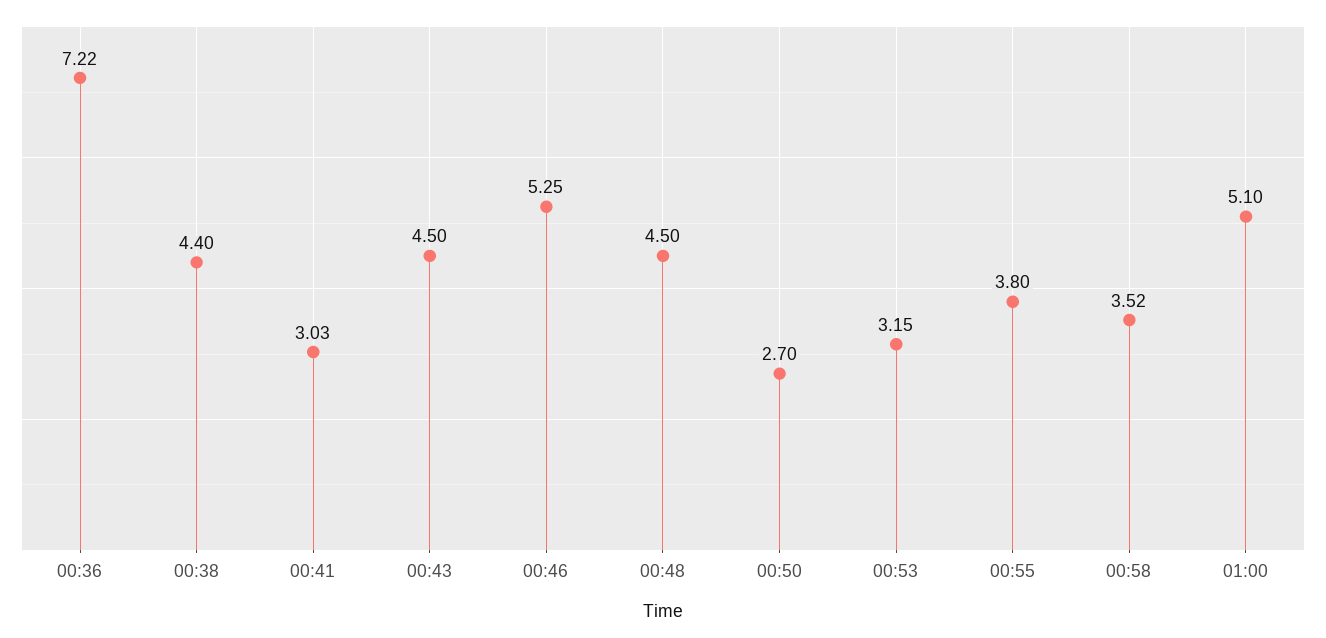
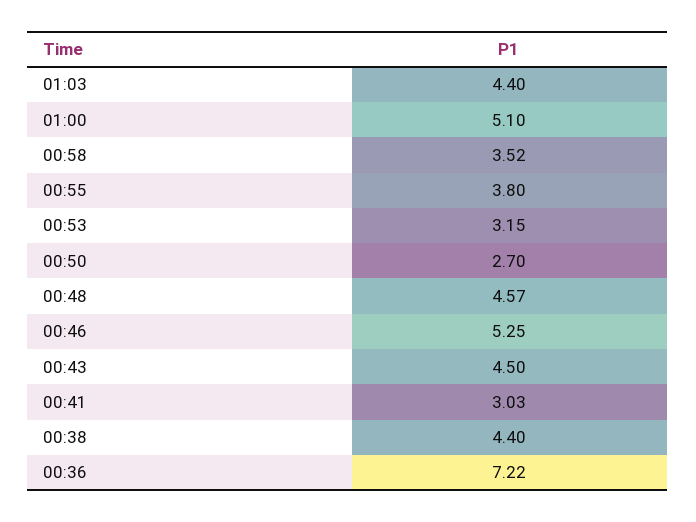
00:48: 4.5 -> 4.57
01:03: none -> 4.4

